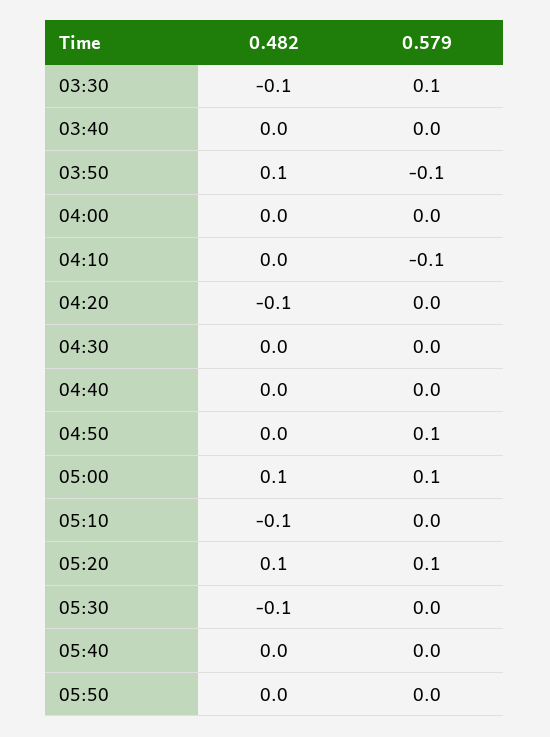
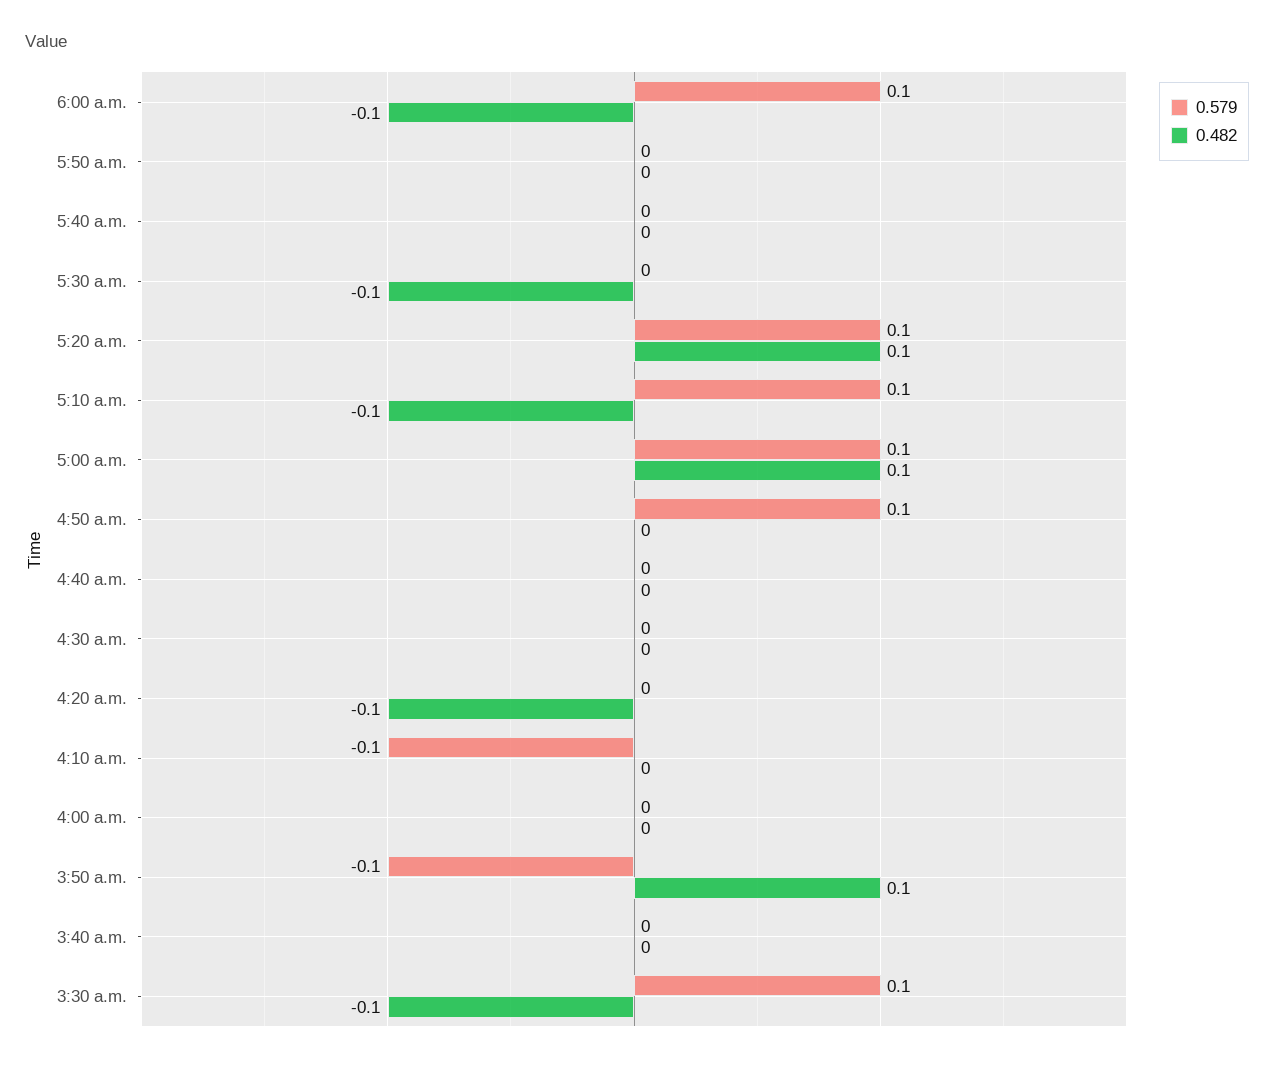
0.579, 05:10: 0 -> 0.1
0.579, 6:00 a.m.: none -> 0.1
0.482, 6:00 a.m.: none -> -0.1

